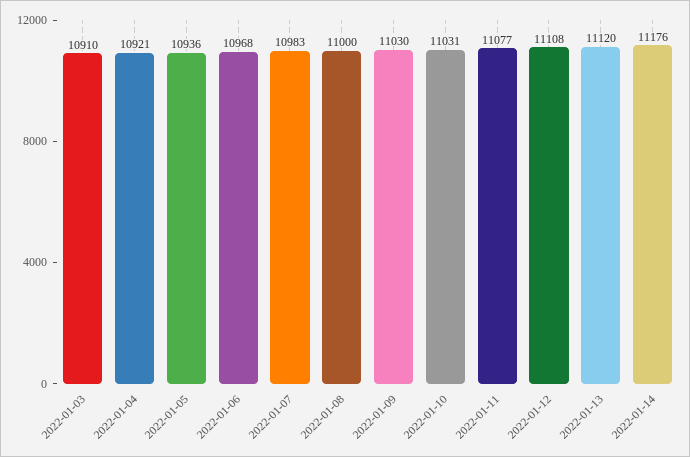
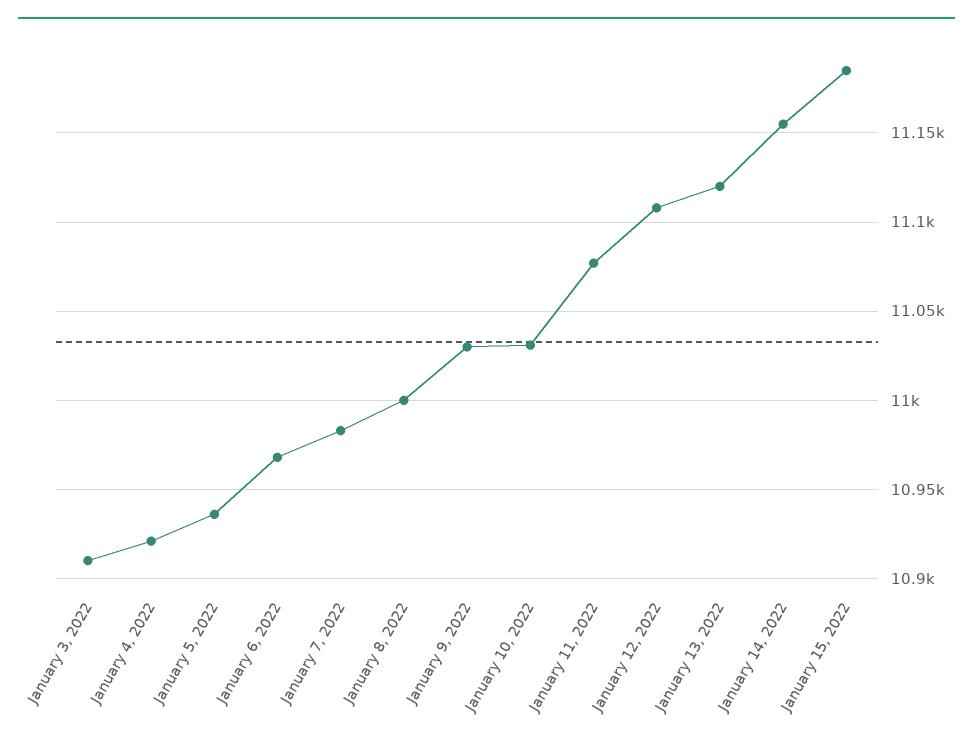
2022-01-14: 11176 -> 11155
January 15, 2022: none -> 11185

